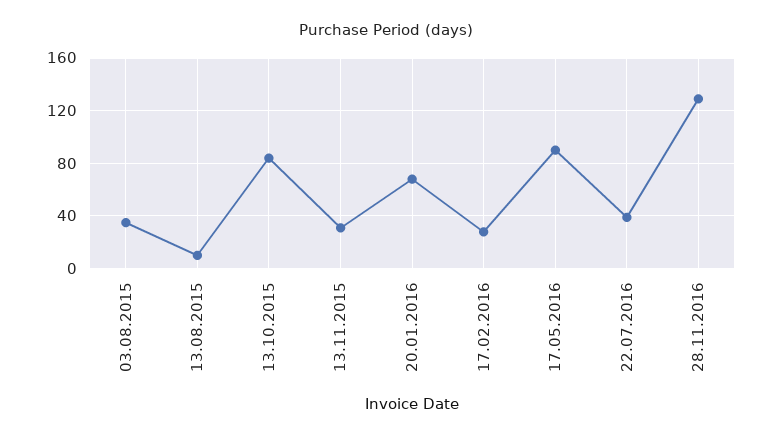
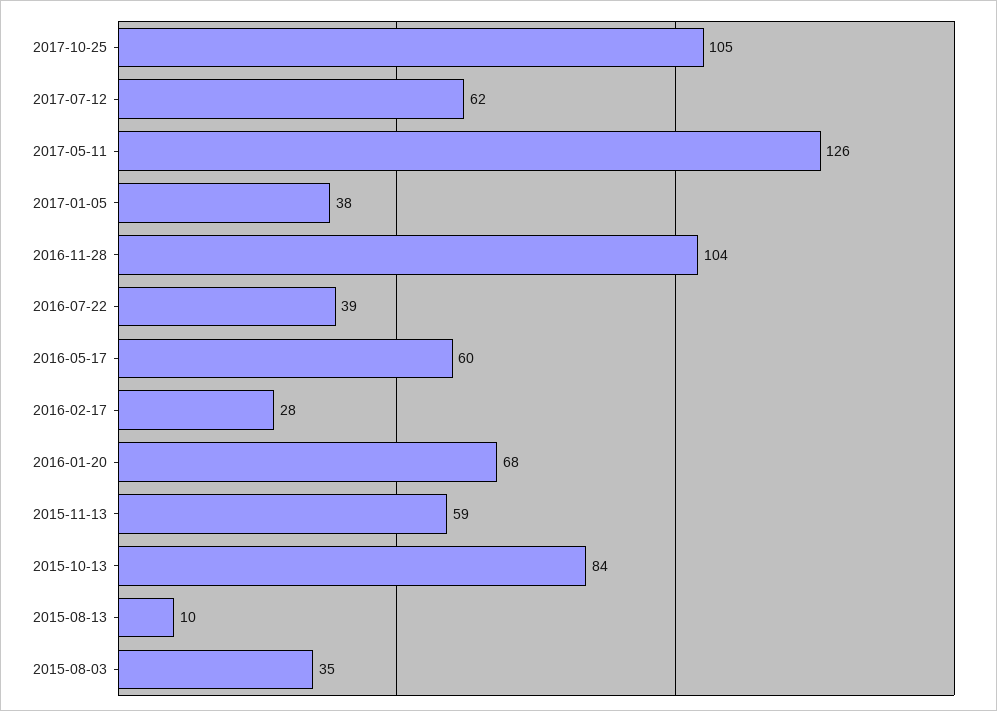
13.11.2015: 30 -> 59
17.05.2016: 90 -> 60
28.11.2016: 130 -> 104
2017-10-25: none -> 105
2017-07-12: none -> 62
2017-05-11: none -> 126
2017-01-05: none -> 38

